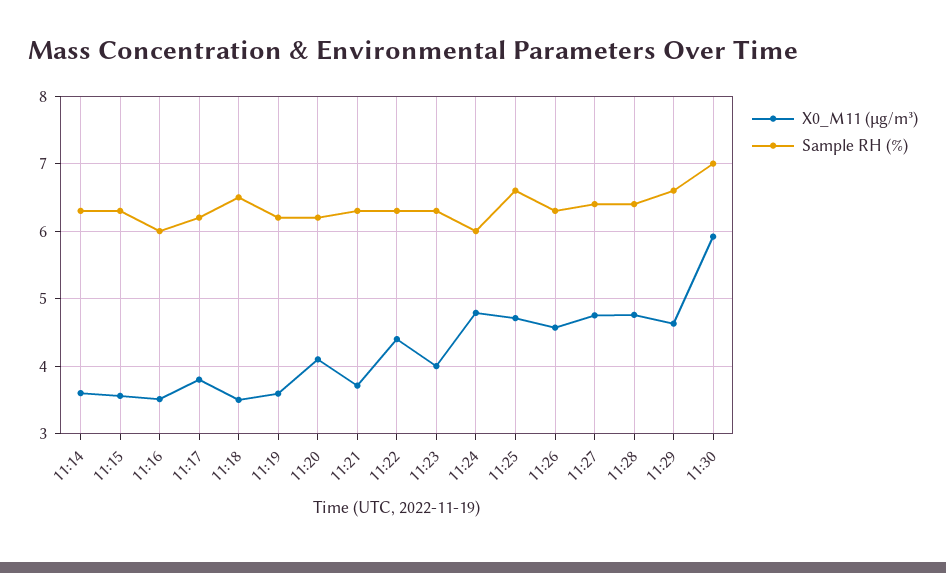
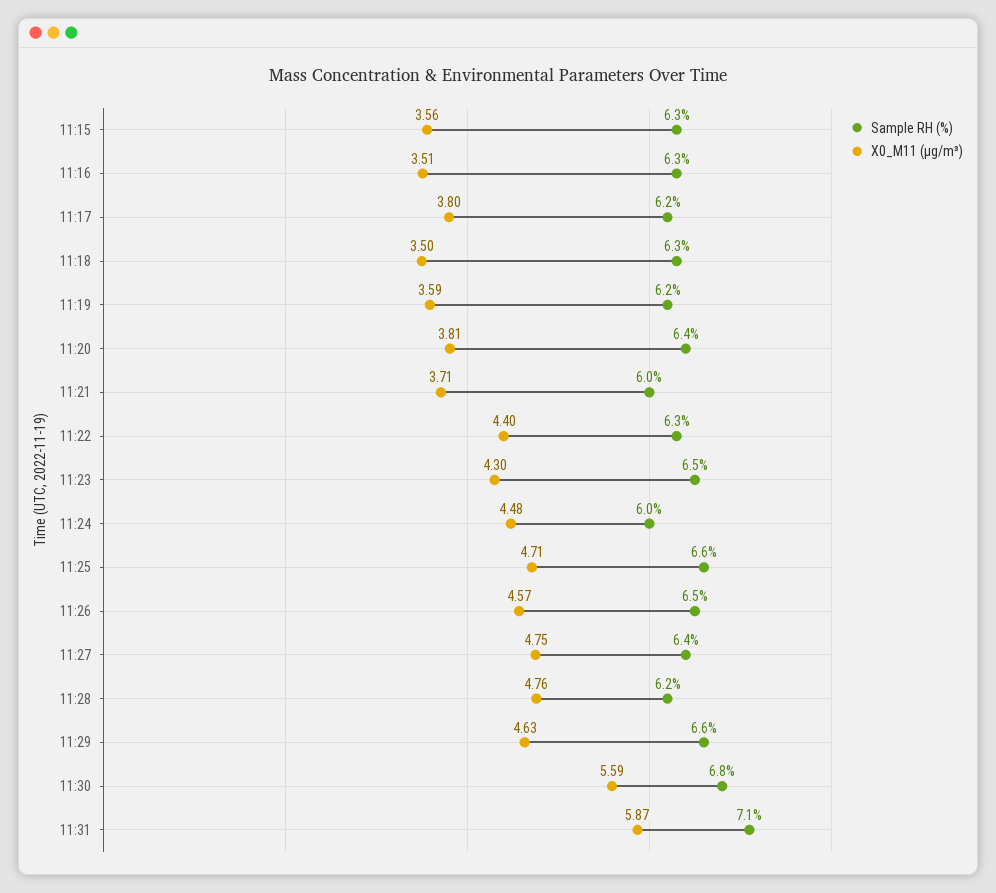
X0_M11 (μg/m³), 11:14: 3.6 -> none
Sample RH (%), 11:14: 6.3 -> none
Sample RH (%), 11:16: 6 -> 6.3
Sample RH (%), 11:18: 6.5 -> 6.3
X0_M11 (μg/m³), 11:20: 4.1 -> 3.81
Sample RH (%), 11:20: 6.2 -> 6.4
Sample RH (%), 11:21: 6.3 -> 6
X0_M11 (μg/m³), 11:23: 4 -> 4.3
Sample RH (%), 11:23: 6.3 -> 6.5
X0_M11 (μg/m³), 11:24: 4.8 -> 4.48
Sample RH (%), 11:26: 6.3 -> 6.5
Sample RH (%), 11:28: 6.4 -> 6.2
X0_M11 (μg/m³), 11:30: 5.9 -> 5.59
Sample RH (%), 11:30: 7 -> 6.8
Sample RH (%), 11:31: none -> 7.1
X0_M11 (μg/m³), 11:31: none -> 5.87

